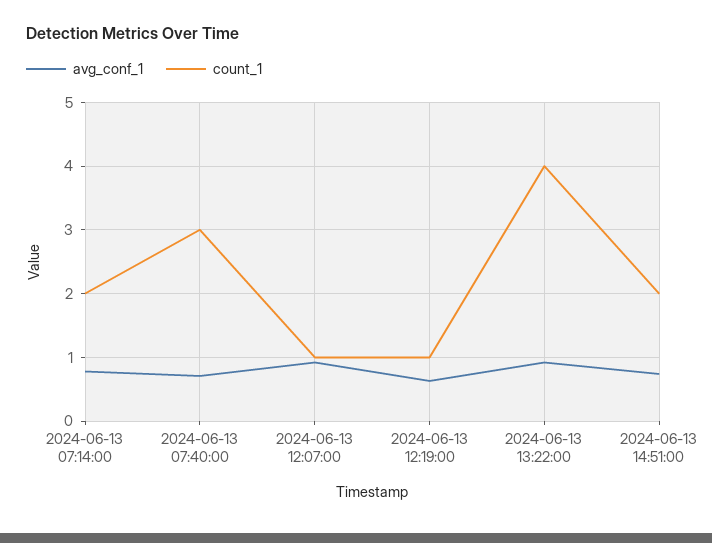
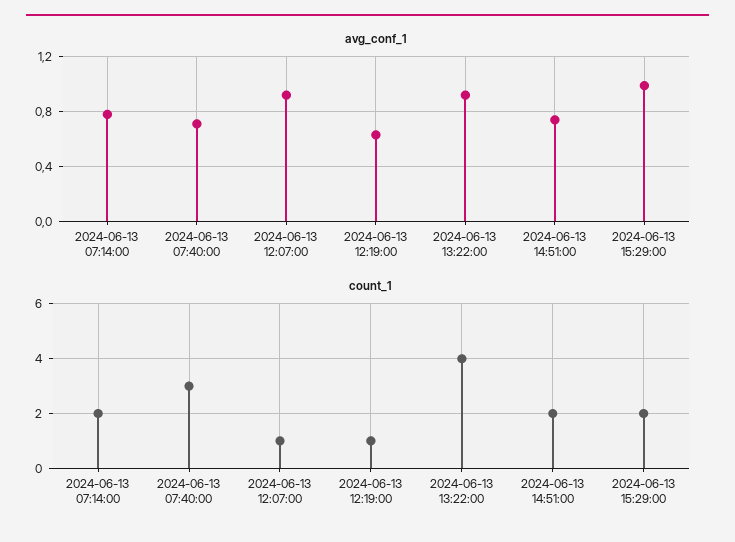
avg_conf_1, 2024-06-13 15:29:00: none -> 1
count_1, 2024-06-13 15:29:00: none -> 2

